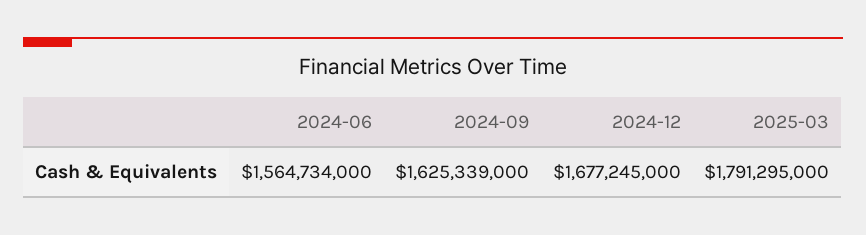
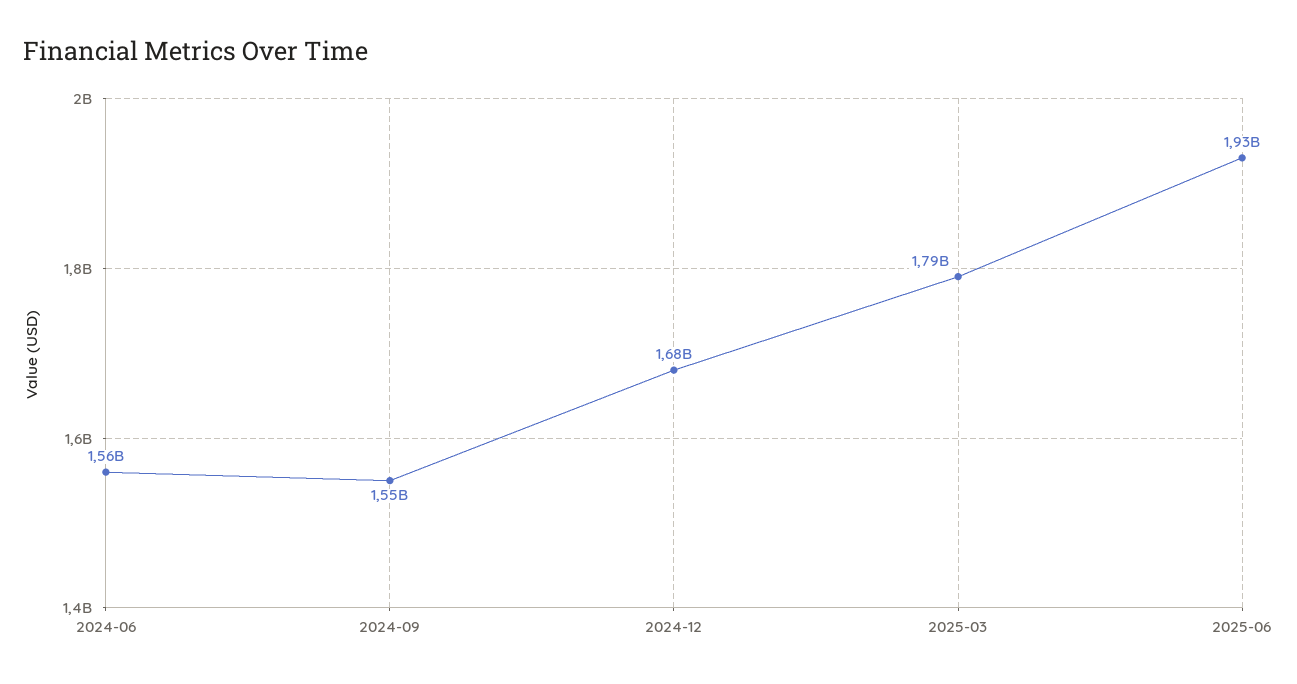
2024-09: 1625339000 -> 1550000000
2025-06: none -> 1930000000

